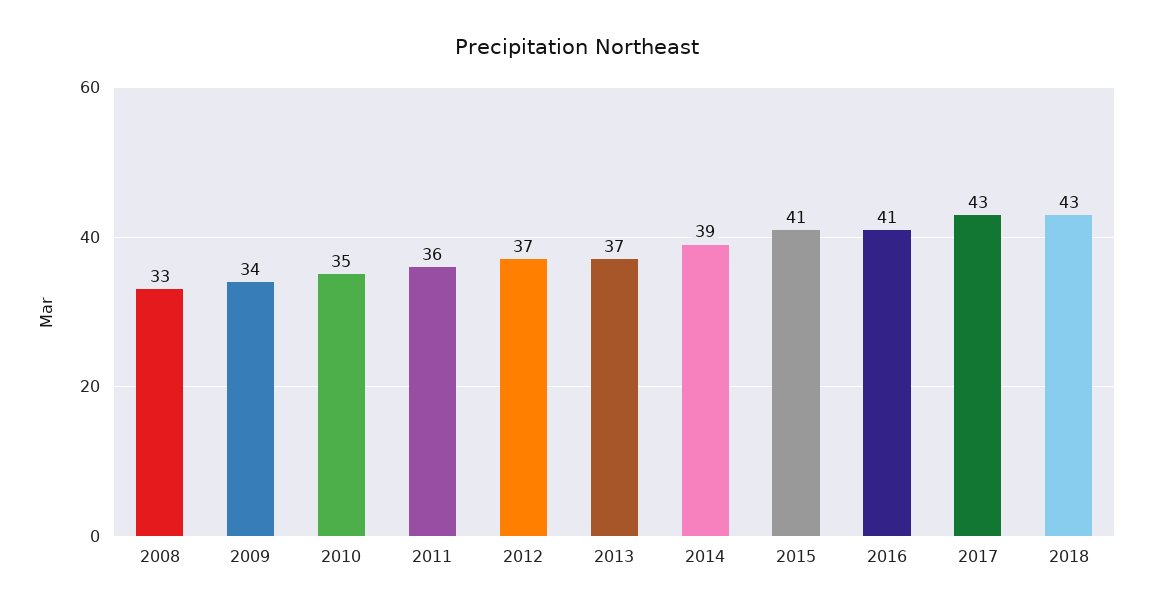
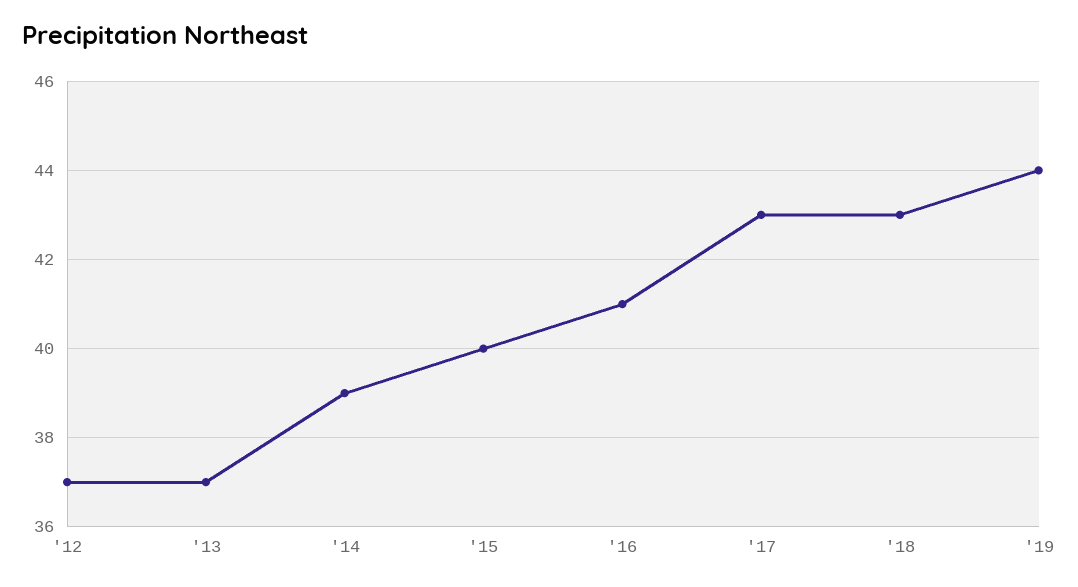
2008: 33 -> none
2009: 34 -> none
2010: 35 -> none
2011: 36 -> none
2015: 41 -> 40
'19: none -> 44

